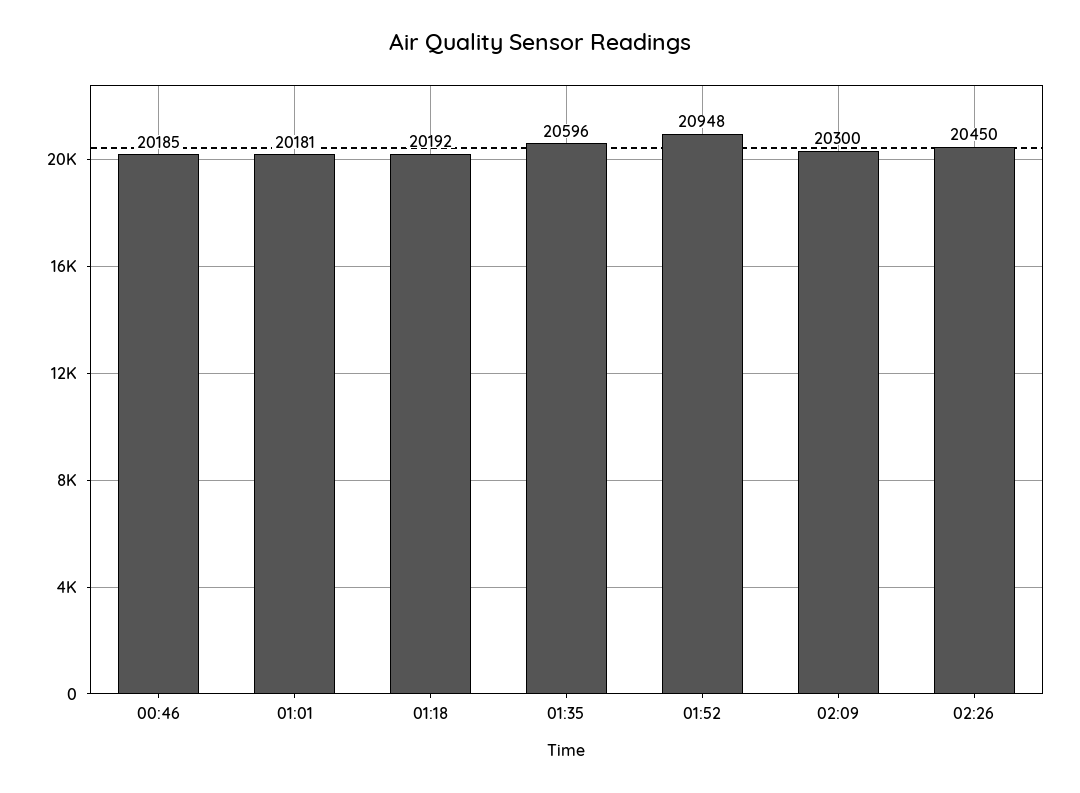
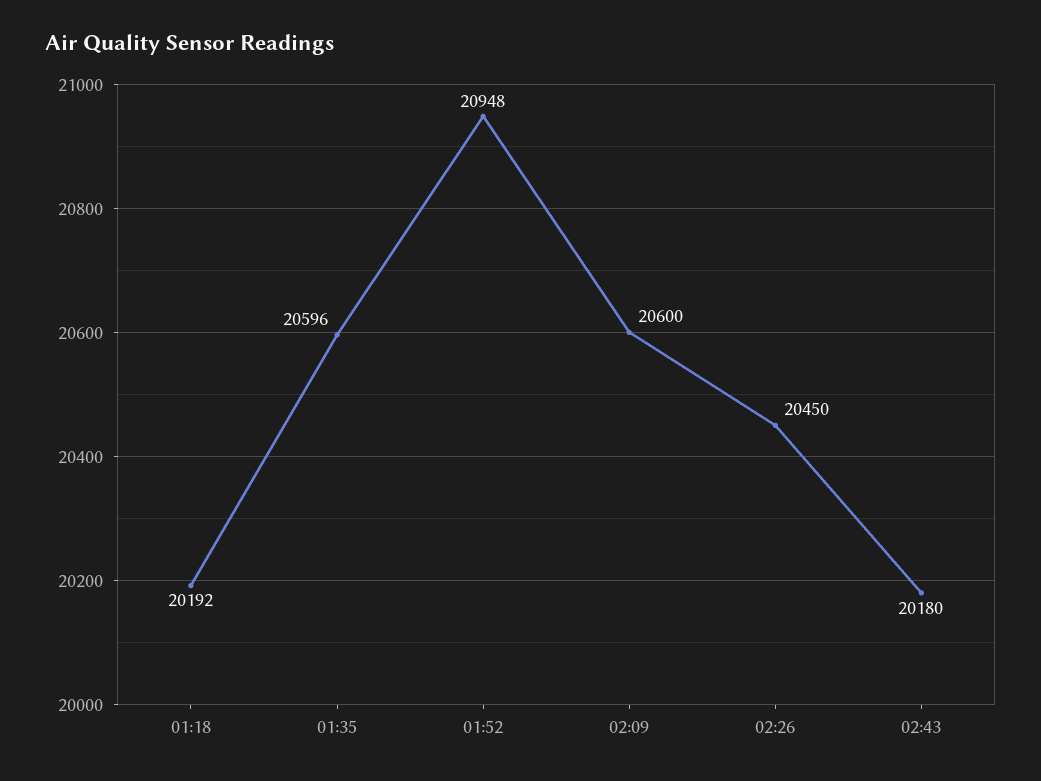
00:46: 20185 -> none
01:01: 20181 -> none
02:09: 20300 -> 20600
02:43: none -> 20180

